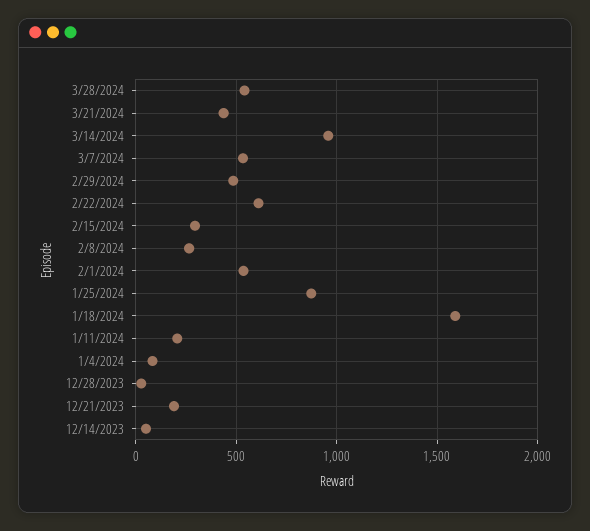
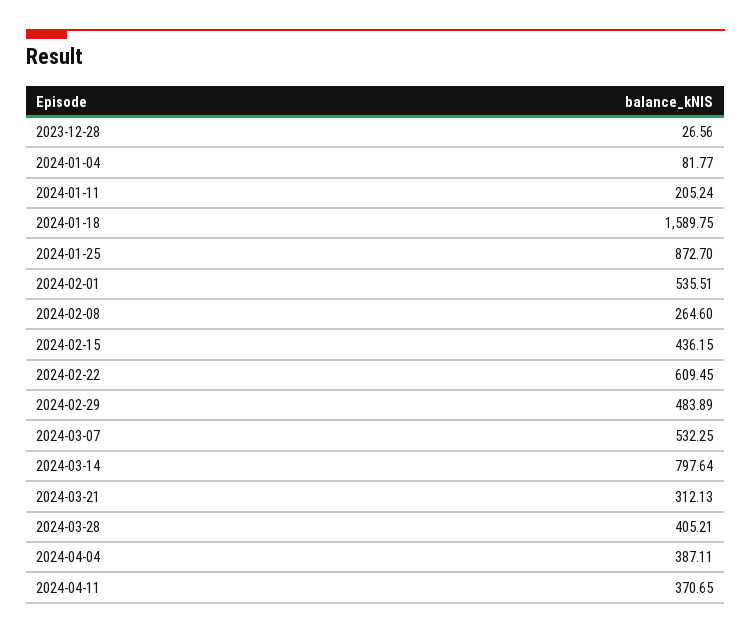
3/28/2024: 550 -> 405.21
3/21/2024: 450 -> 312.13
3/14/2024: 950 -> 797.64
2/15/2024: 300 -> 436.15
12/21/2023: 200 -> none
12/14/2023: 50 -> none
2024-04-04: none -> 387.11
2024-04-11: none -> 370.65

